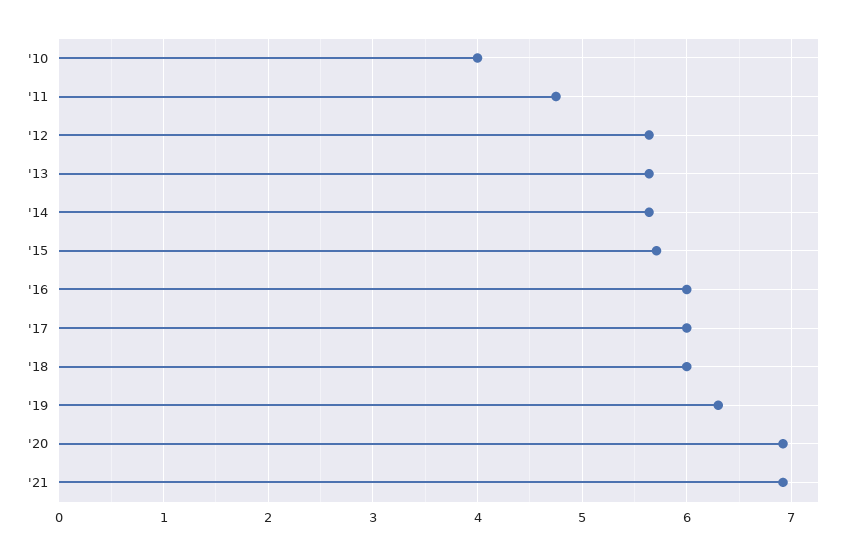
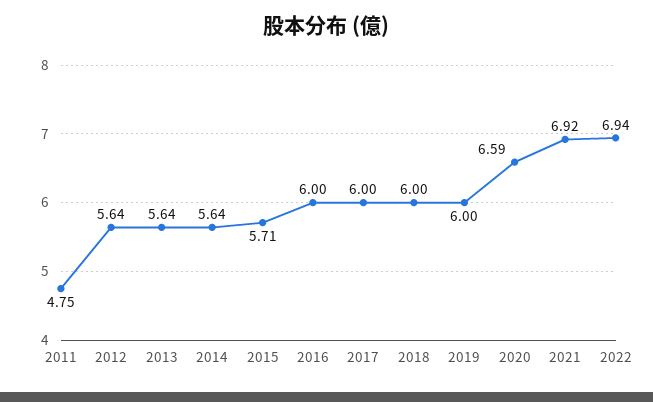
'10: 4 -> none
'19: 6.3 -> 6
'20: 6.9 -> 6.59
2022: none -> 6.94

